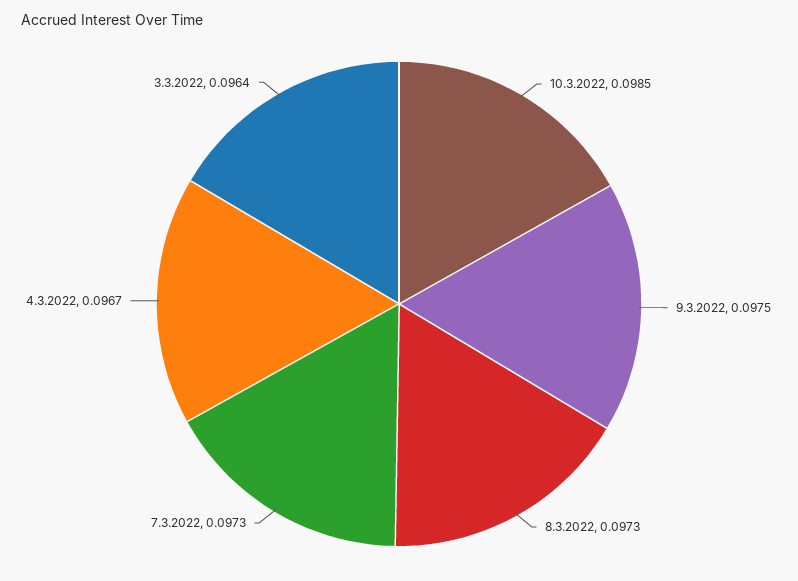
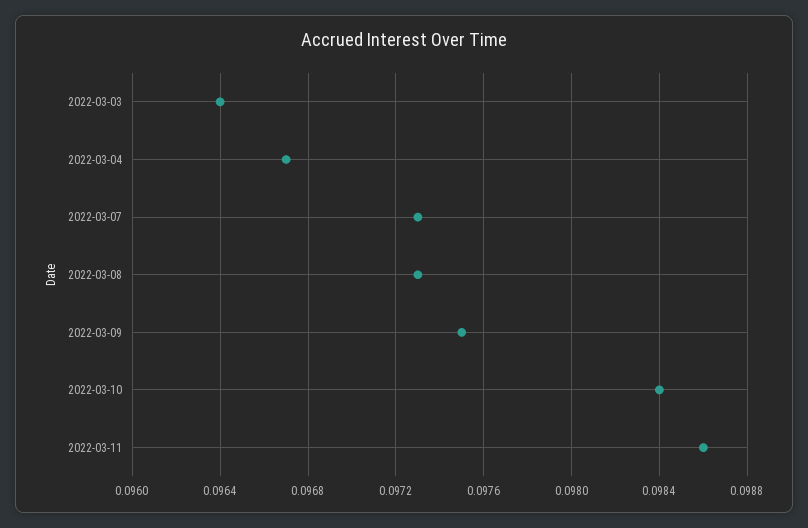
10.3.2022: 0.0985 -> 0.0984
2022-03-11: none -> 0.0986

